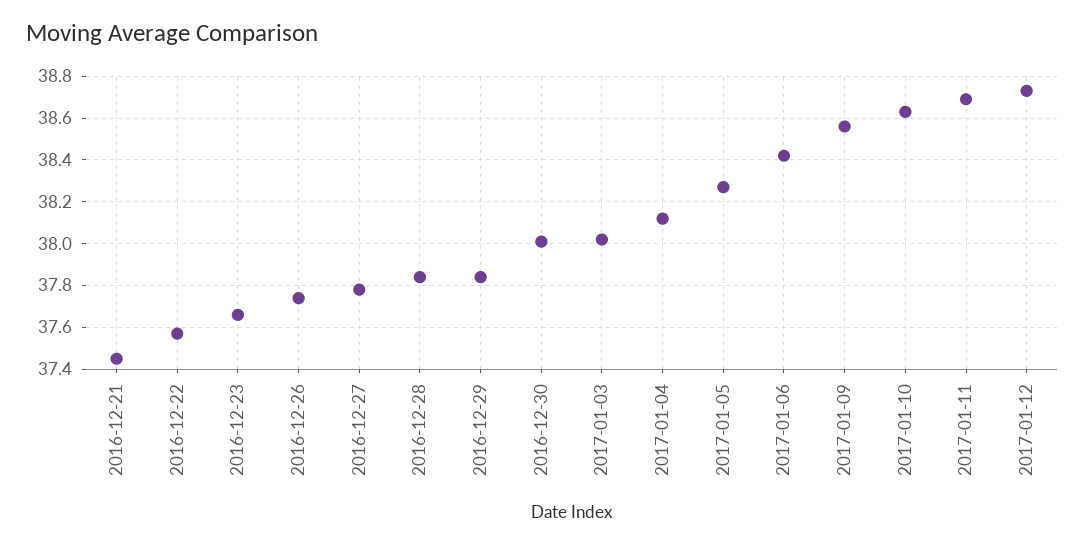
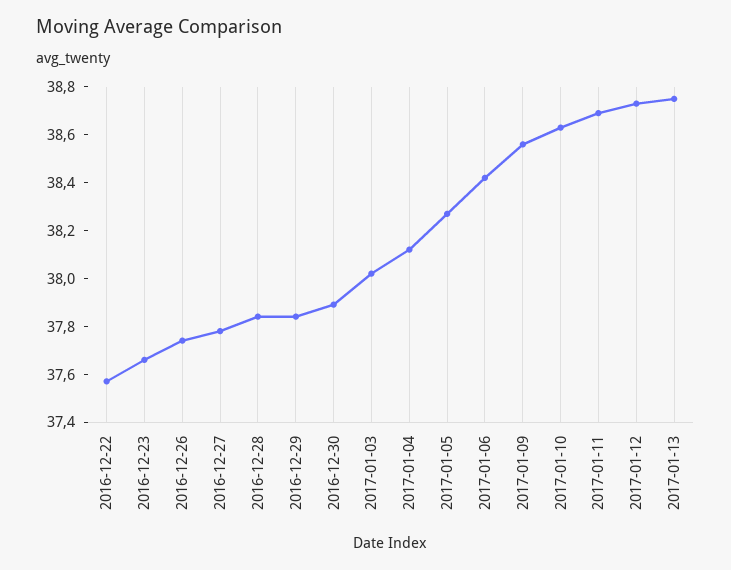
2016-12-21: 37.45 -> none
2016-12-30: 38 -> 37.9
2017-01-13: none -> 38.75

